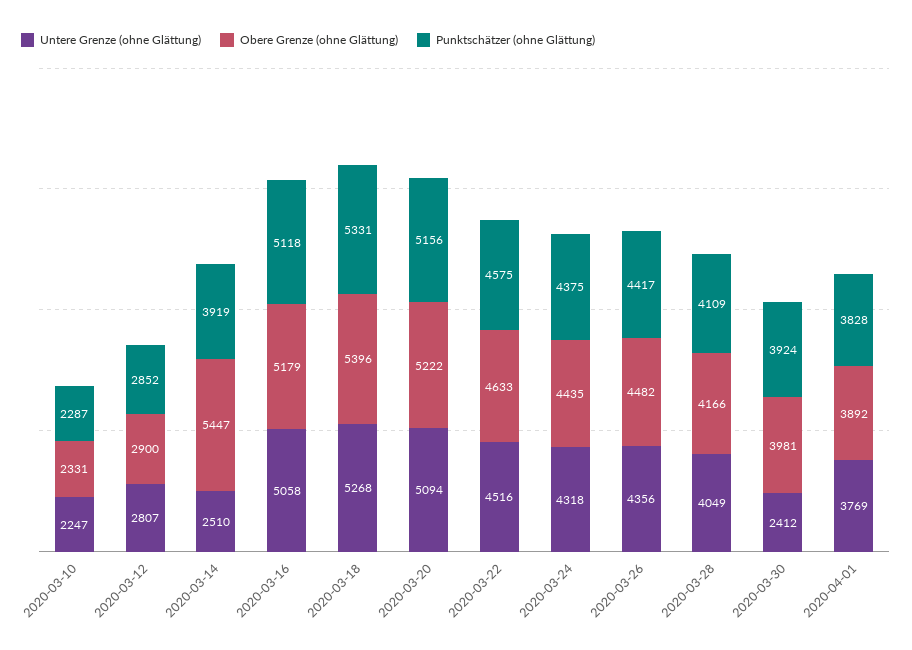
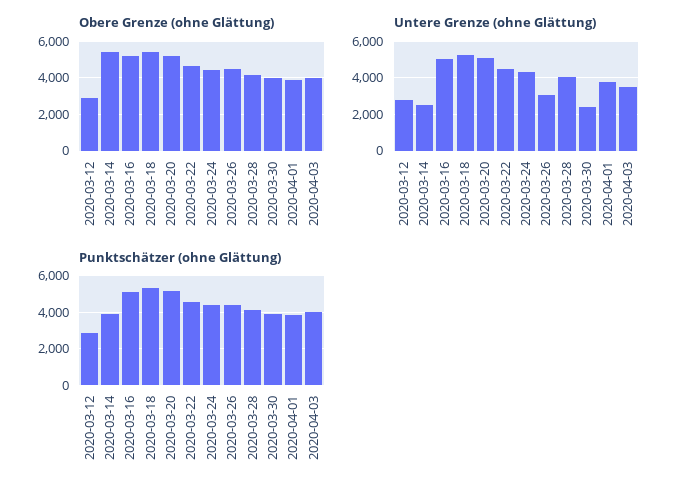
Untere Grenze (ohne Glättung), 2020-03-10: 2247 -> none
Obere Grenze (ohne Glättung), 2020-03-10: 2331 -> none
Punktschätzer (ohne Glättung), 2020-03-10: 2287 -> none
Untere Grenze (ohne Glättung), 2020-03-26: 4356 -> 3000
Obere Grenze (ohne Glättung), 2020-04-03: none -> 4000
Untere Grenze (ohne Glättung), 2020-04-03: none -> 3500
Punktschätzer (ohne Glättung), 2020-04-03: none -> 4000

